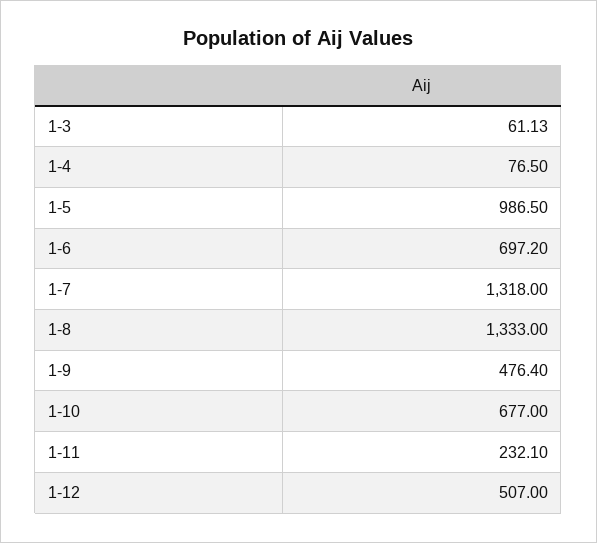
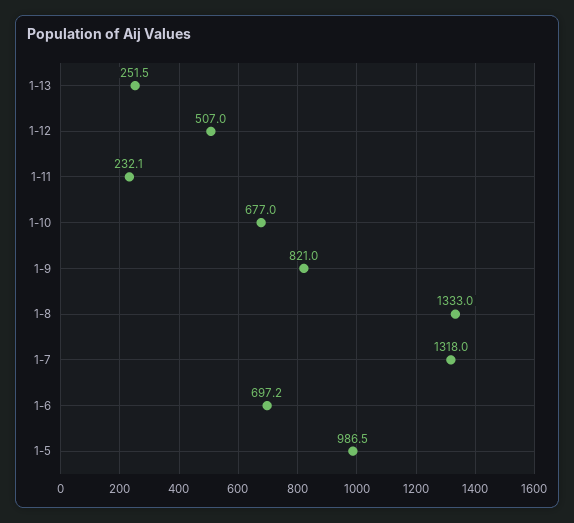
1-3: 61.13 -> none
1-4: 76.5 -> none
1-9: 476.4 -> 821
1-13: none -> 251.5

